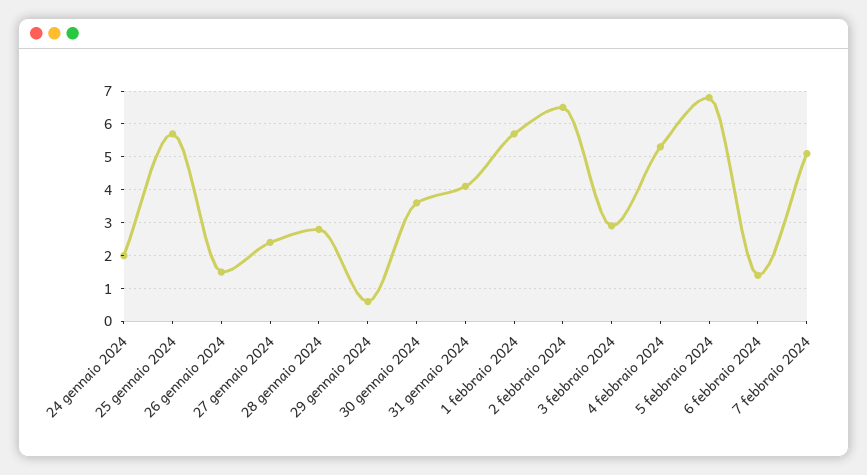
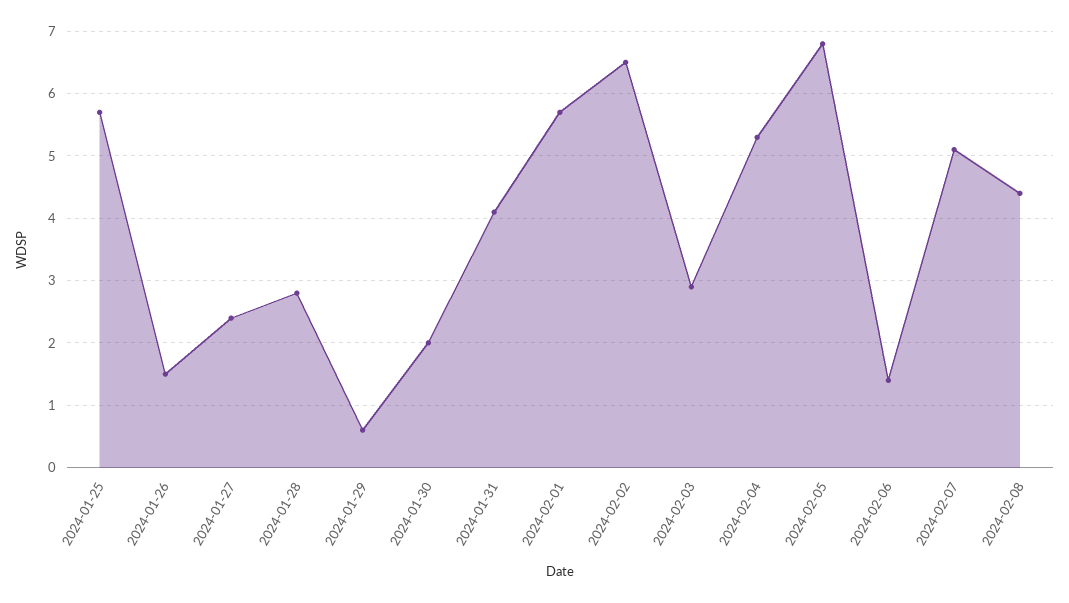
24 gennaio 2024: 2 -> none
30 gennaio 2024: 3.5 -> 2
2024-02-08: none -> 4.4

